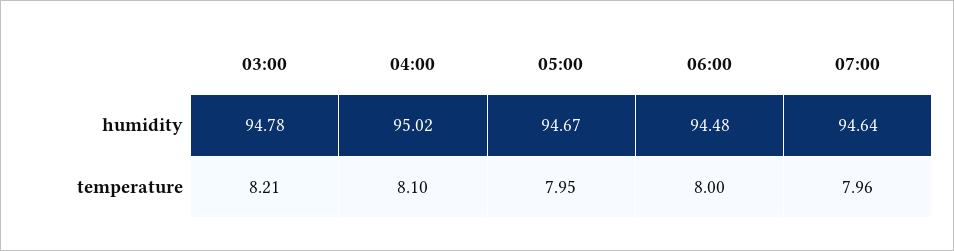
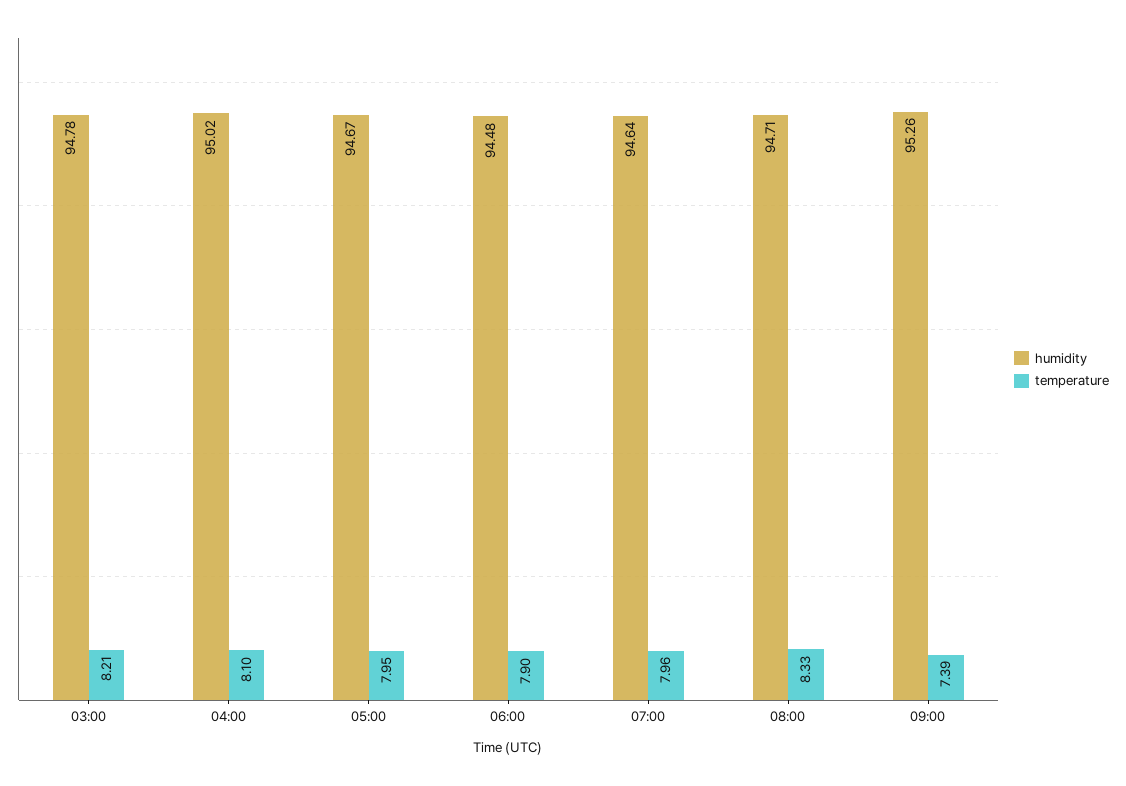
temperature, 06:00: 8 -> 7.9
humidity, 08:00: none -> 94.71
temperature, 08:00: none -> 8.33
humidity, 09:00: none -> 95.26
temperature, 09:00: none -> 7.39

